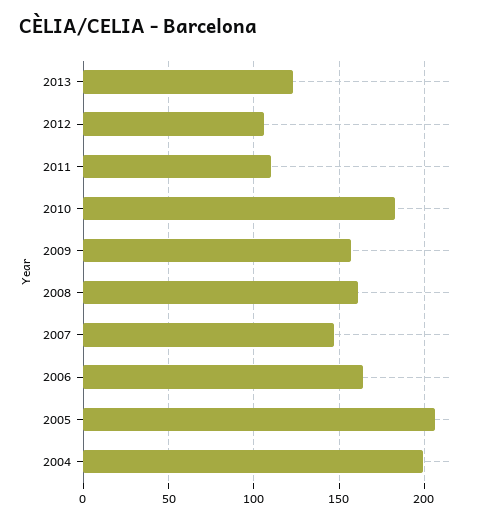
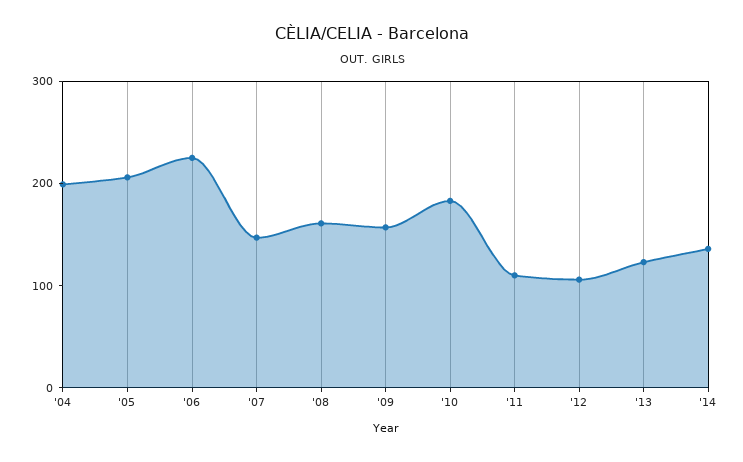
2006: 165 -> 220
'14: none -> 140

